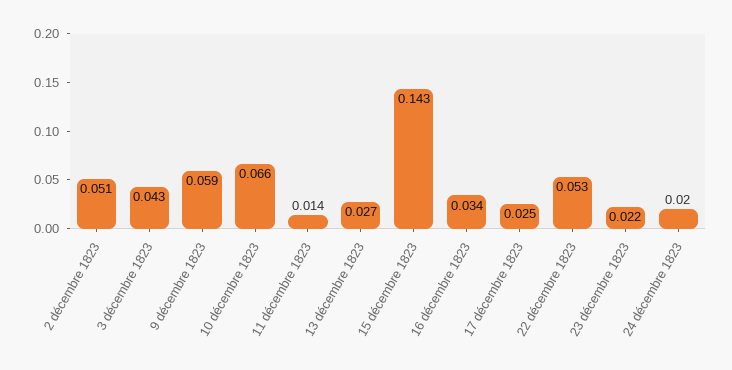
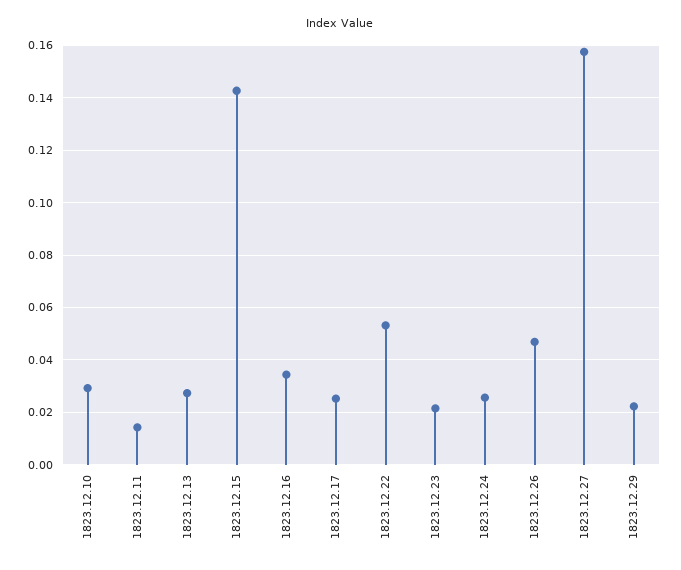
2 décembre 1823: 0.051 -> none
3 décembre 1823: 0.043 -> none
9 décembre 1823: 0.059 -> none
10 décembre 1823: 0.066 -> 0.03
24 décembre 1823: 0.02 -> 0.025
1823.12.26: none -> 0.0475
1823.12.27: none -> 0.1575
1823.12.29: none -> 0.0225

